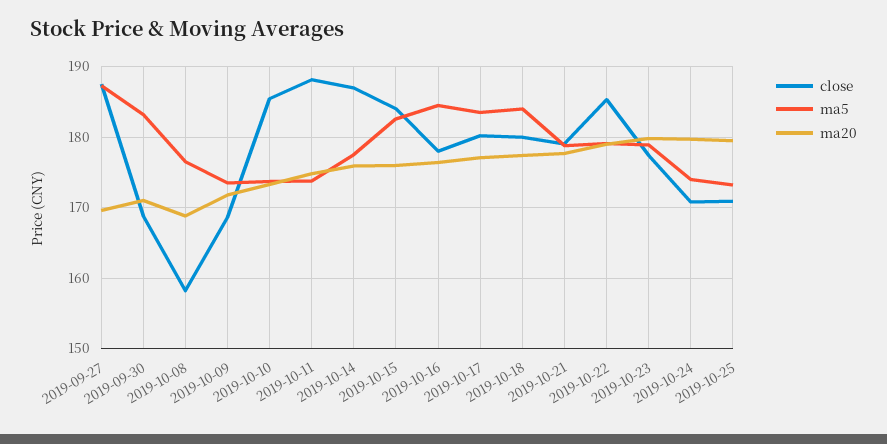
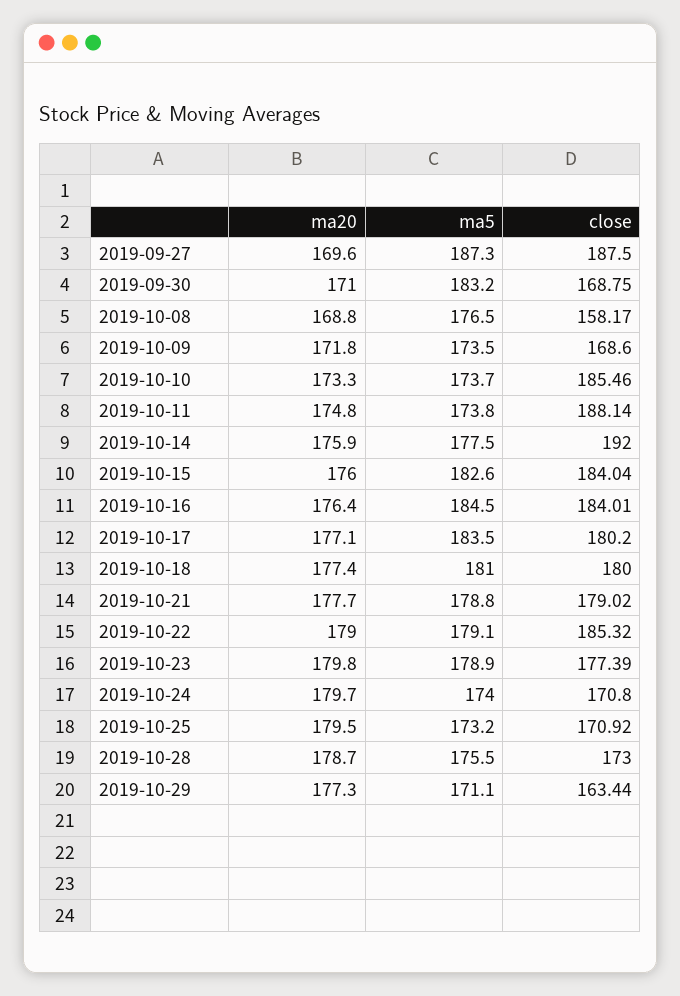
close, 2019-10-14: 187 -> 192
close, 2019-10-16: 178 -> 184.01
ma5, 2019-10-18: 184 -> 181
ma20, 2019-10-28: none -> 178.7
ma5, 2019-10-28: none -> 175.5
close, 2019-10-28: none -> 173
ma20, 2019-10-29: none -> 177.3
ma5, 2019-10-29: none -> 171.1
close, 2019-10-29: none -> 163.44

